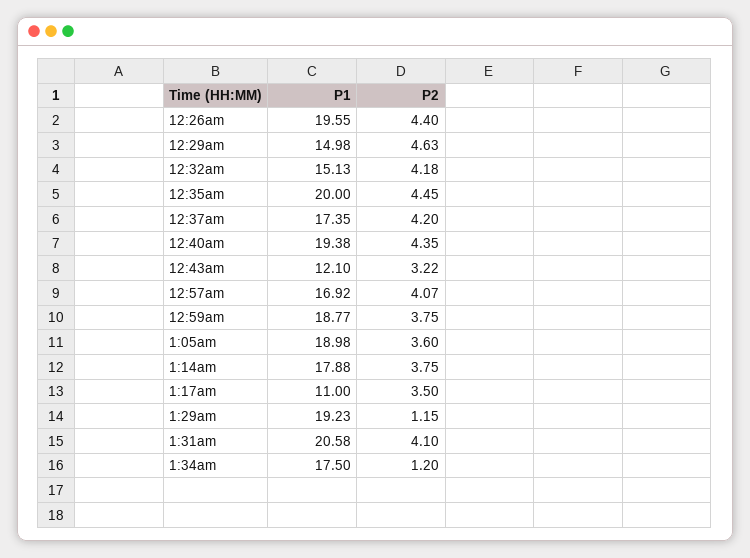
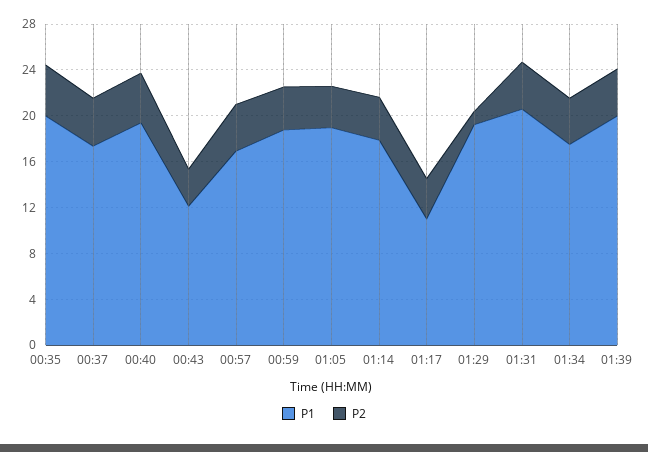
P1, 12:26am: 19.55 -> none
P2, 12:26am: 4.4 -> none
P1, 12:29am: 14.98 -> none
P2, 12:29am: 4.63 -> none
P1, 12:32am: 15.13 -> none
P2, 12:32am: 4.18 -> none
P2, 1:34am: 1.2 -> 4
P1, 01:39: none -> 20
P2, 01:39: none -> 4

